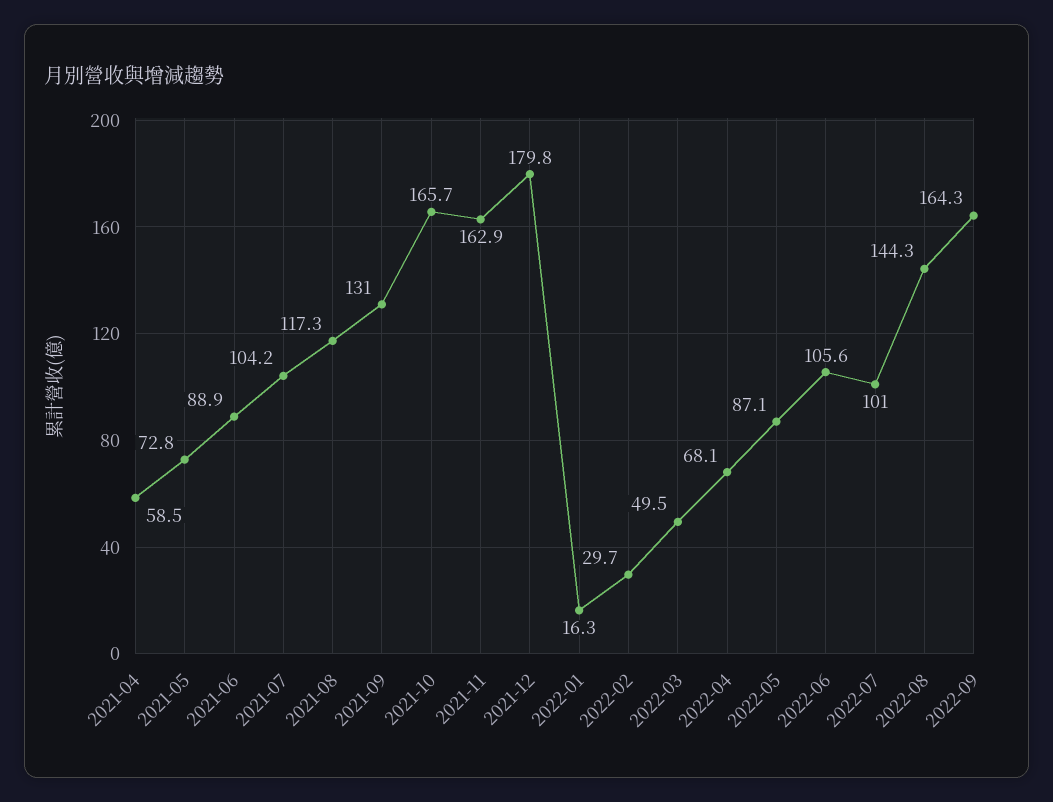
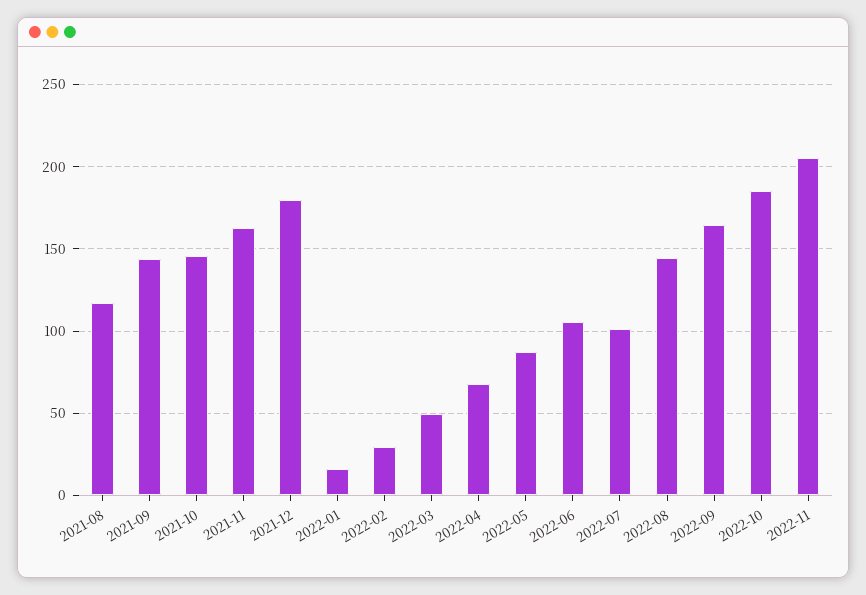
2021-04: 58.5 -> none
2021-05: 72.8 -> none
2021-06: 88.9 -> none
2021-07: 104.2 -> none
2021-09: 131 -> 145
2021-10: 165.7 -> 145
2022-10: none -> 185
2022-11: none -> 205

